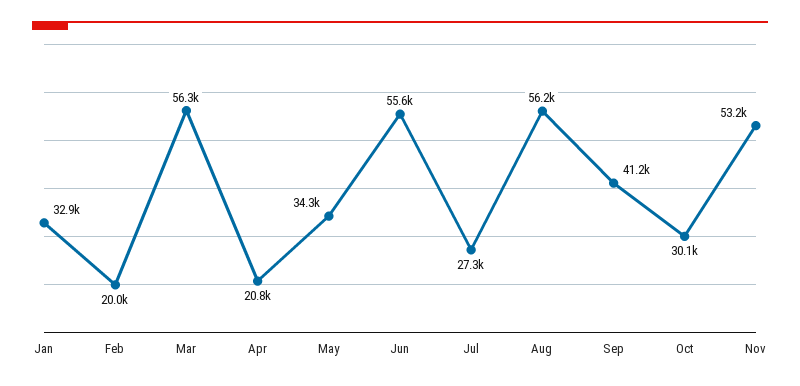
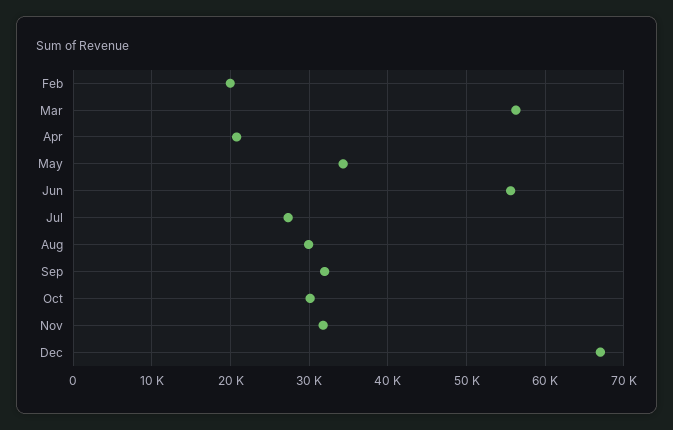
Jan: 32900 -> none
Aug: 56200 -> 30000
Sep: 41200 -> 32000
Nov: 53200 -> 32000
Dec: none -> 67000

